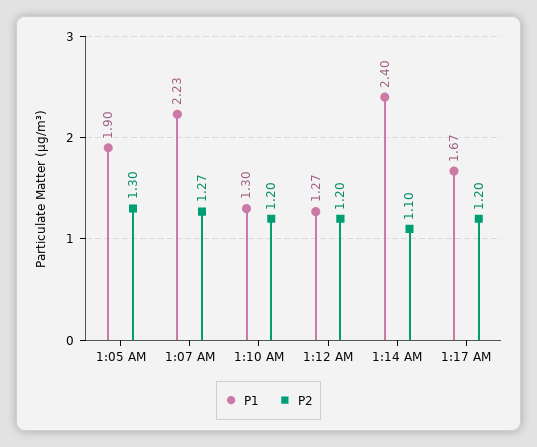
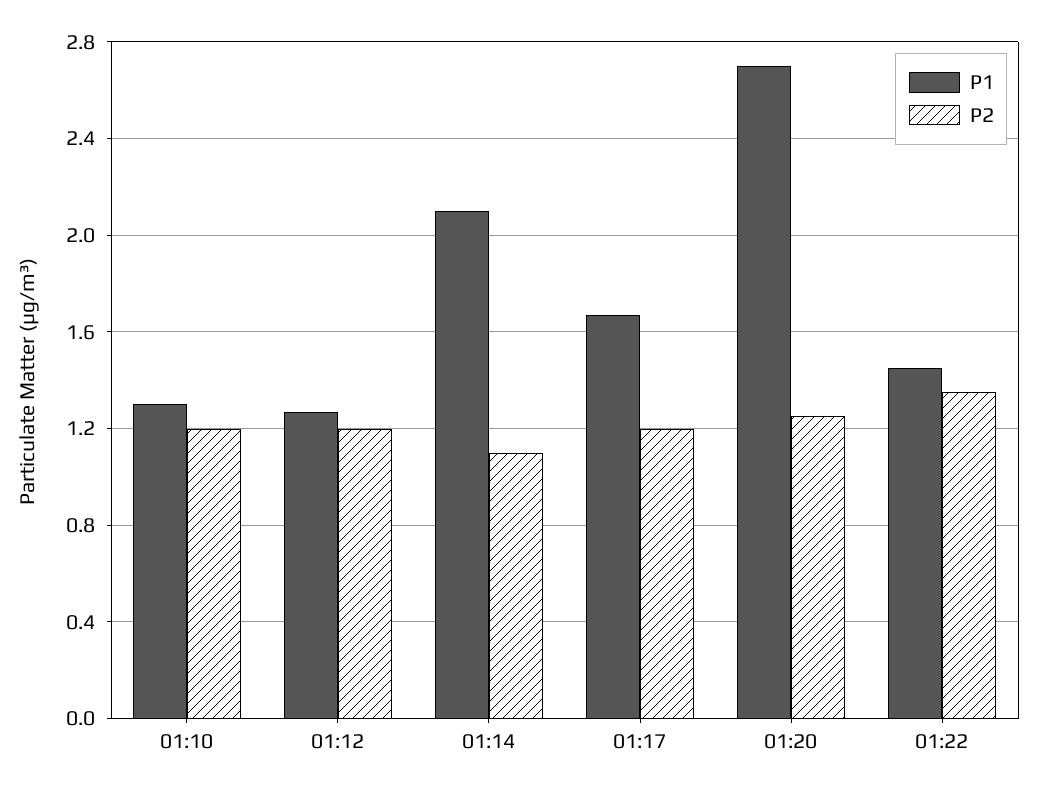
P1, 1:05 AM: 1.9 -> none
P2, 1:05 AM: 1.3 -> none
P1, 1:07 AM: 2.23 -> none
P2, 1:07 AM: 1.27 -> none
P1, 1:14 AM: 2.4 -> 2.1
P1, 01:20: none -> 2.7
P2, 01:20: none -> 1.25
P1, 01:22: none -> 1.45
P2, 01:22: none -> 1.35

